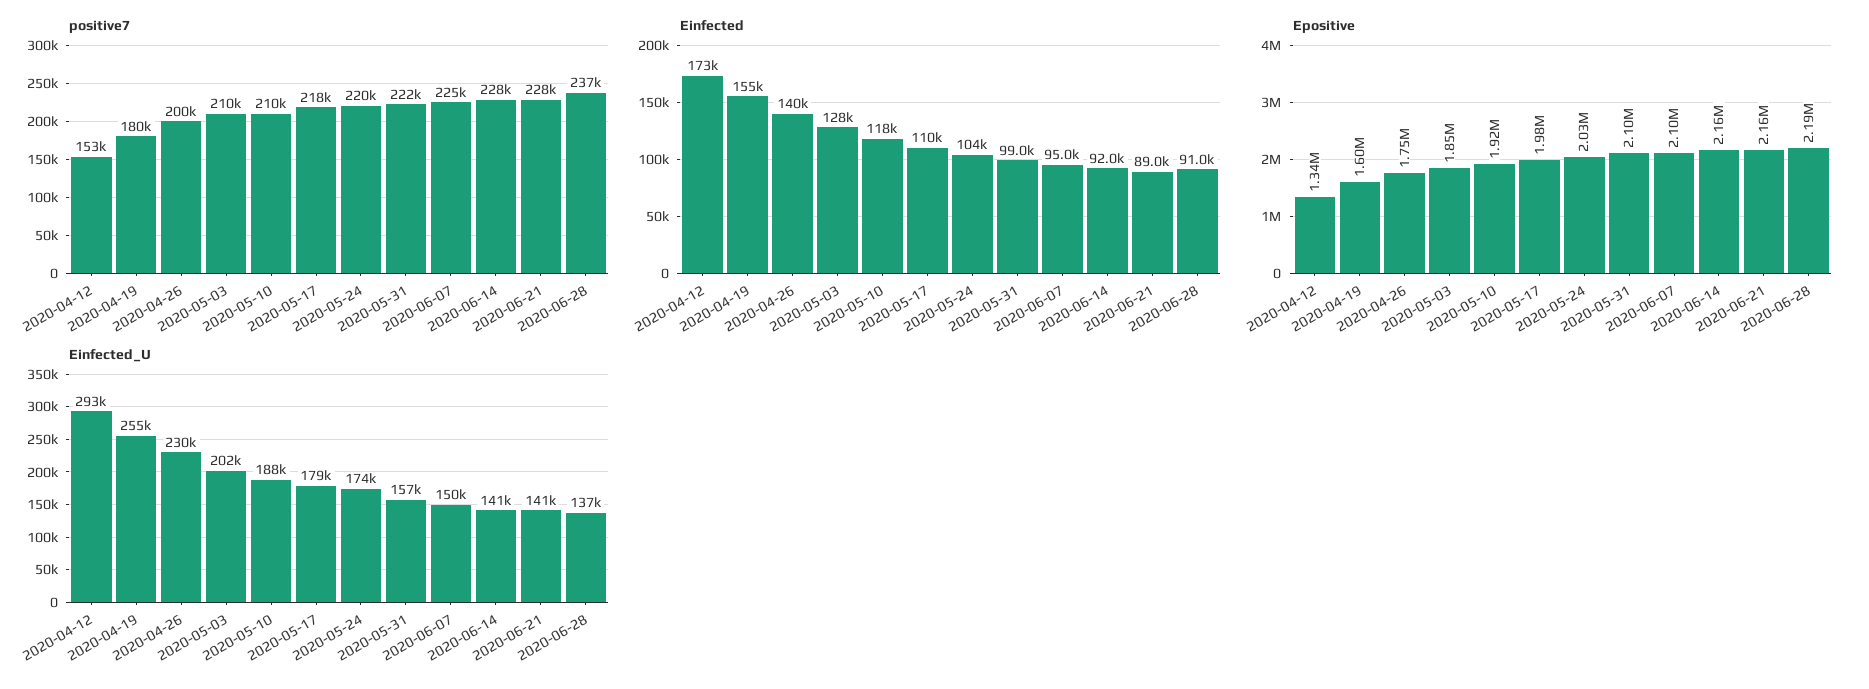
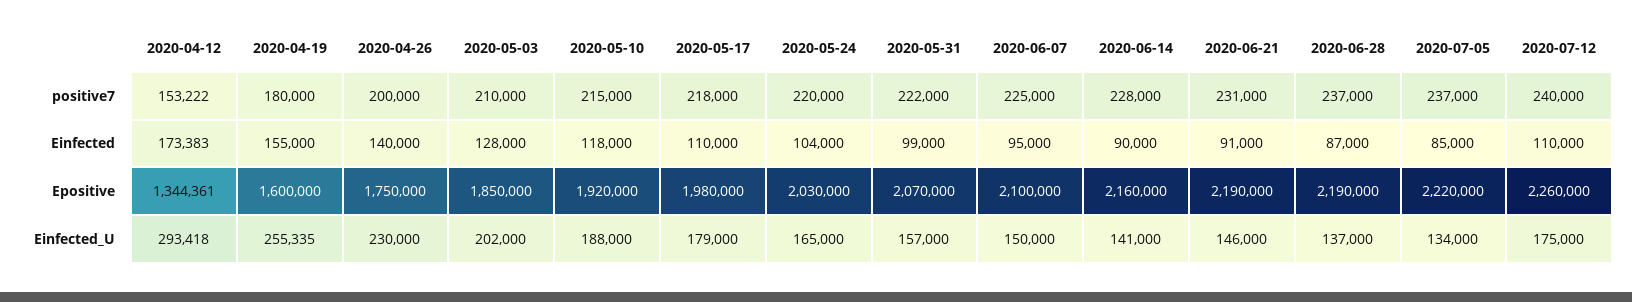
positive7, 2020-05-10: 210000 -> 215000
positive7, 2020-06-21: 228000 -> 231000
Einfected, 2020-06-14: 92000 -> 90000
Einfected, 2020-06-21: 89000 -> 91000
Einfected, 2020-06-28: 91000 -> 87000
Epositive, 2020-05-31: 2100000 -> 2070000
Epositive, 2020-06-21: 2160000 -> 2190000
Einfected_U, 2020-05-24: 174000 -> 165000
Einfected_U, 2020-06-21: 141000 -> 146000
positive7, 2020-07-05: none -> 237000
positive7, 2020-07-12: none -> 240000
Einfected, 2020-07-05: none -> 85000
Einfected, 2020-07-12: none -> 110000
Epositive, 2020-07-05: none -> 2220000
Epositive, 2020-07-12: none -> 2260000
Einfected_U, 2020-07-05: none -> 134000
Einfected_U, 2020-07-12: none -> 175000

